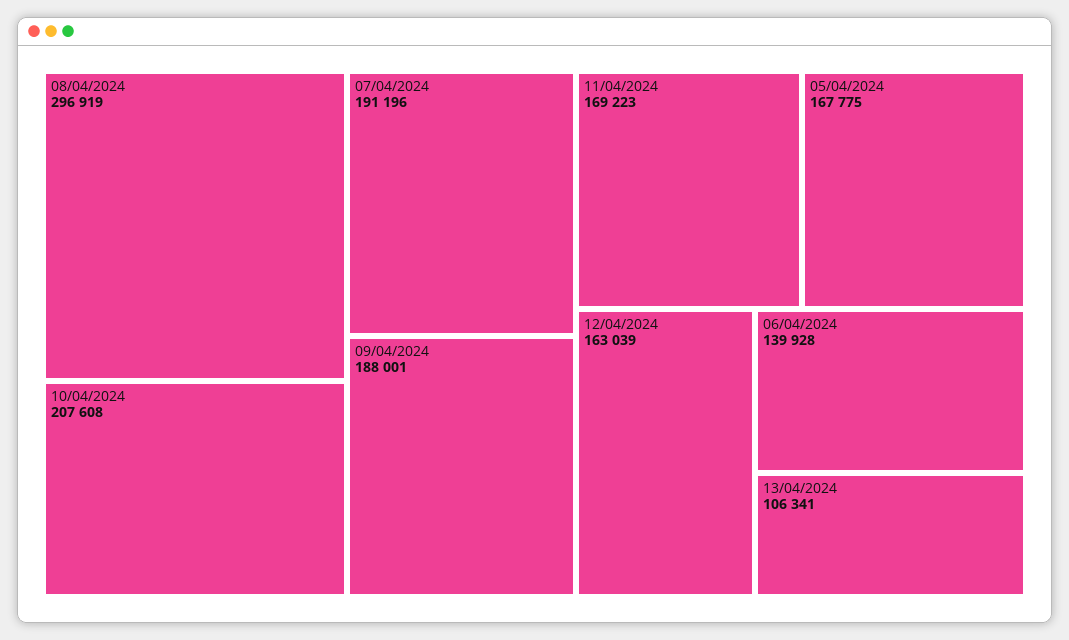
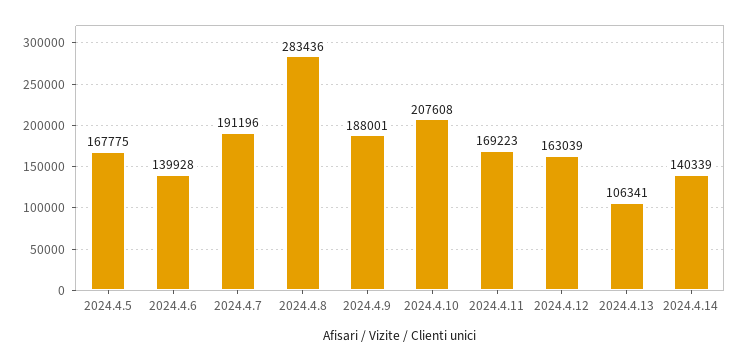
08/04/2024: 296919 -> 283436
2024.4.14: none -> 140339

